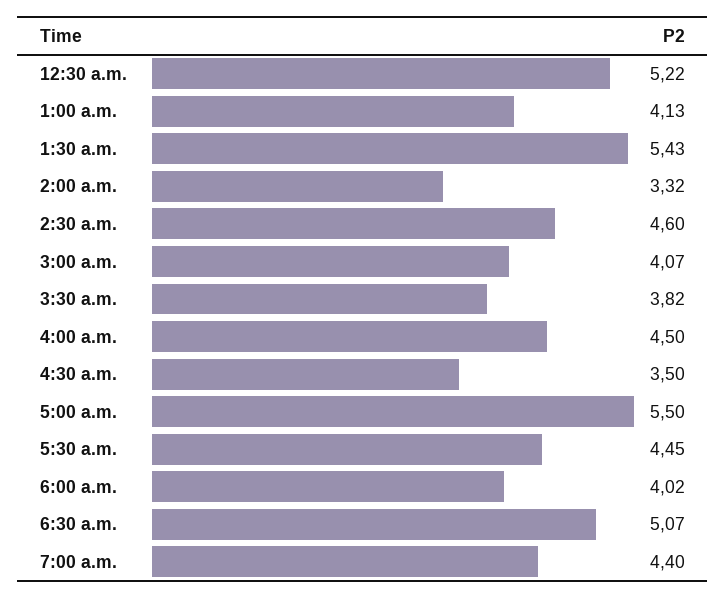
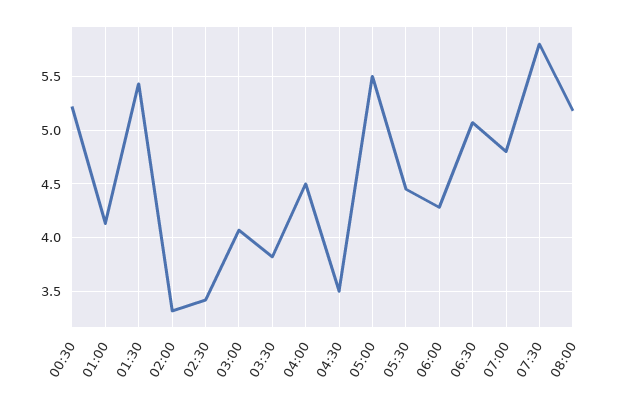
2:30 a.m.: 4.6 -> 3.4
6:00 a.m.: 4.02 -> 4.3
7:00 a.m.: 4.4 -> 4.8
07:30: none -> 5.8
08:00: none -> 5.2

